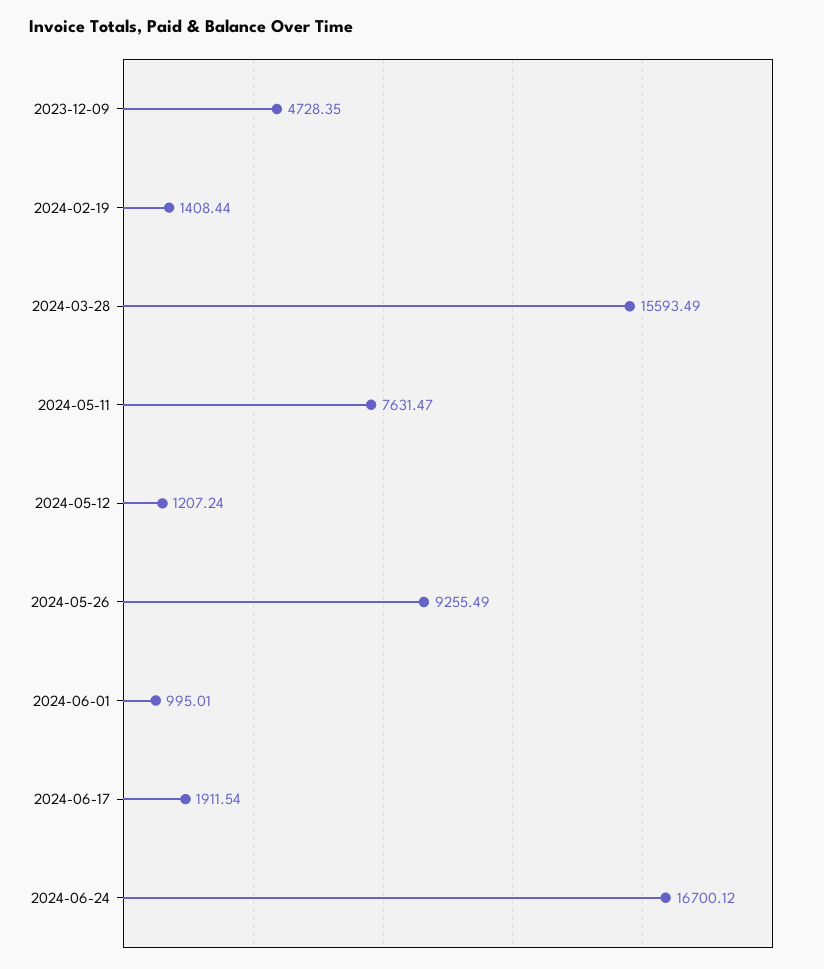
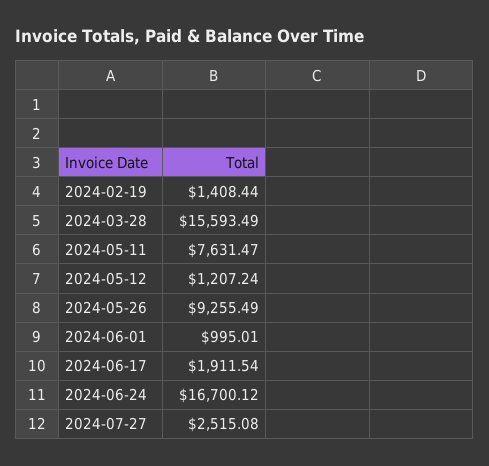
2023-12-09: 4728.35 -> none
2024-07-27: none -> 2515.08

